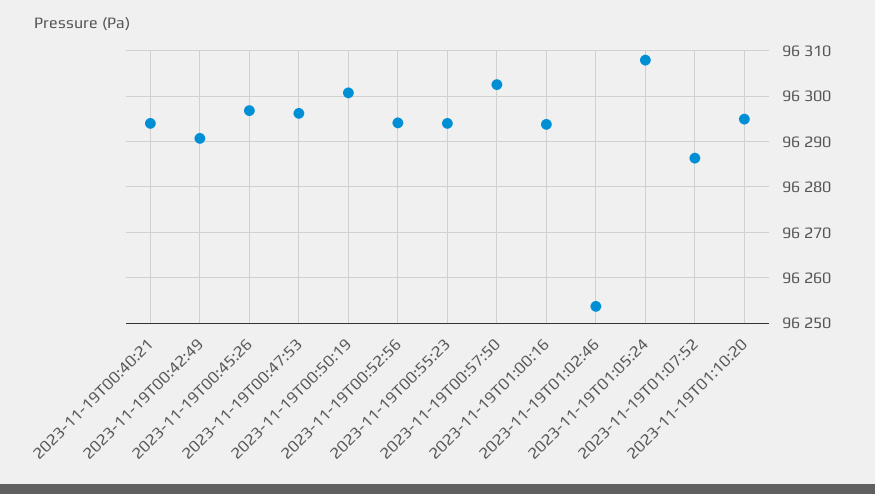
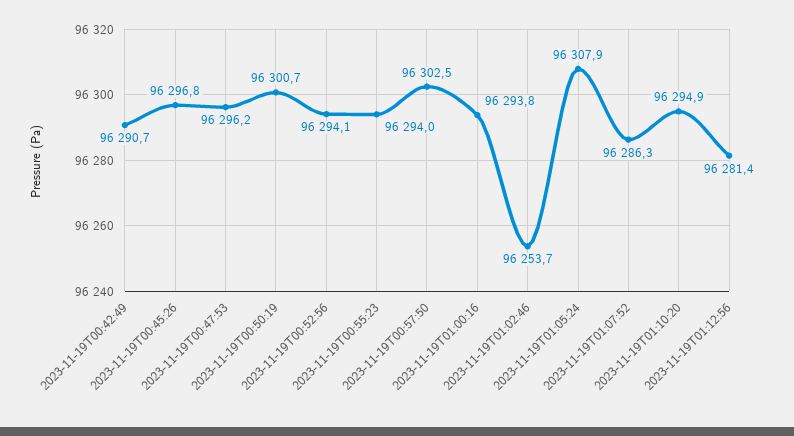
2023-11-19T00:40:21: 96294 -> none
2023-11-19T01:12:56: none -> 96281.4

